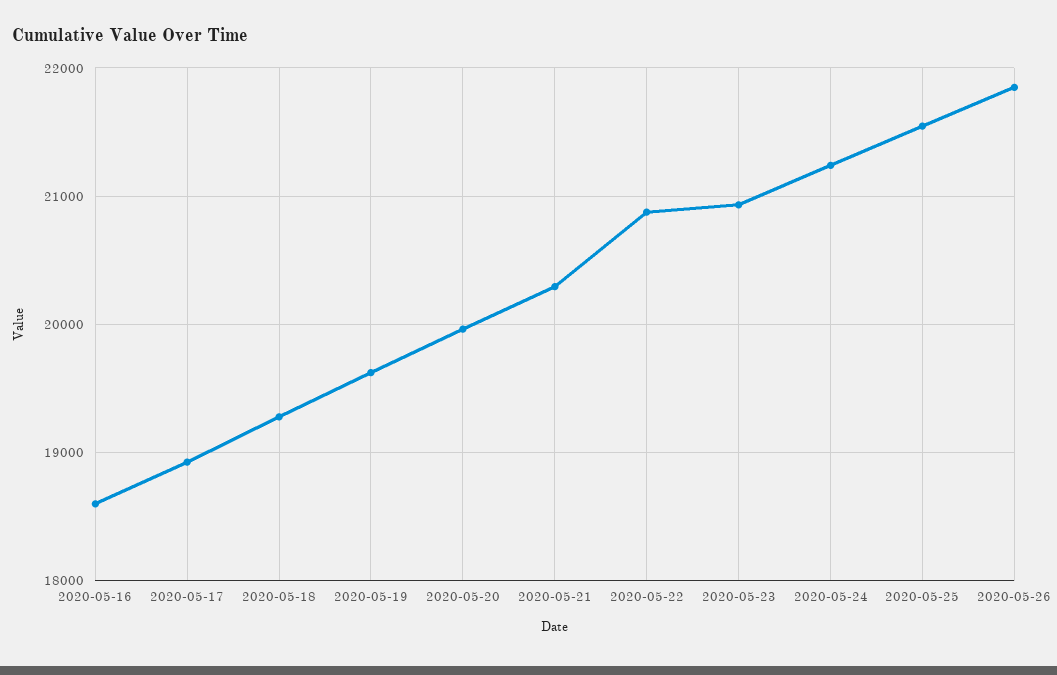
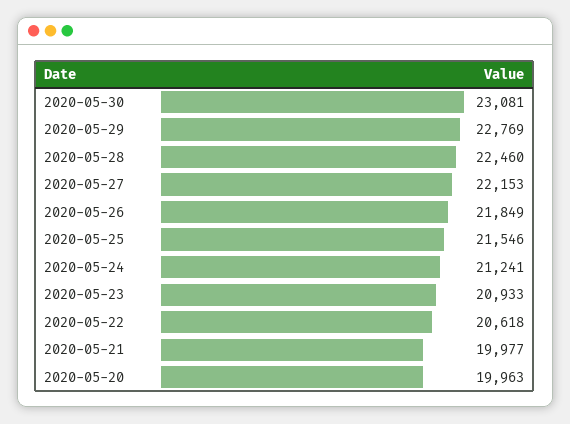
2020-05-16: 18600 -> none
2020-05-17: 18900 -> none
2020-05-18: 19300 -> none
2020-05-19: 19600 -> none
2020-05-21: 20300 -> 19977
2020-05-22: 20900 -> 20618
2020-05-30: none -> 23081
2020-05-29: none -> 22769
2020-05-28: none -> 22460
2020-05-27: none -> 22153

